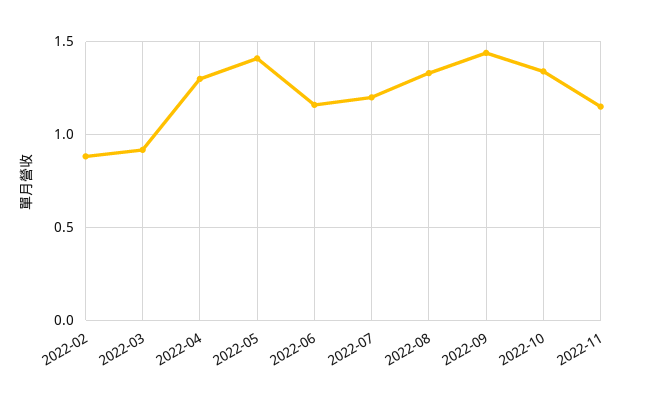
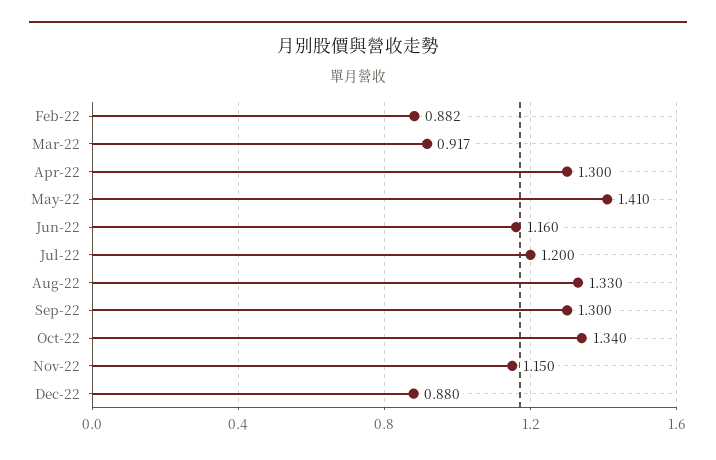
2022-09: 1.45 -> 1.3
Dec-22: none -> 0.88

